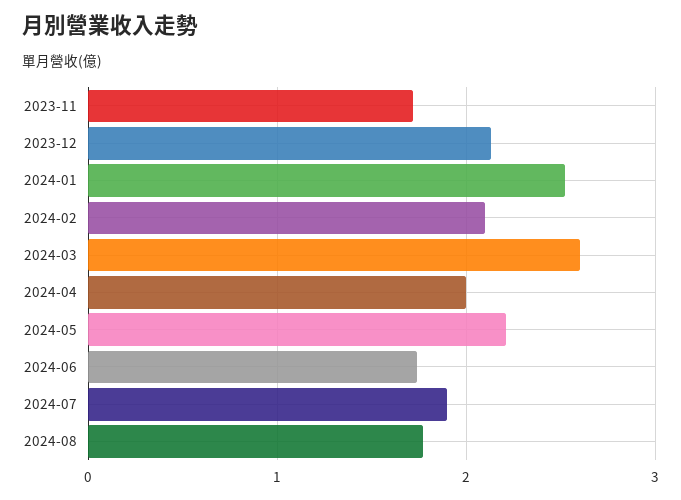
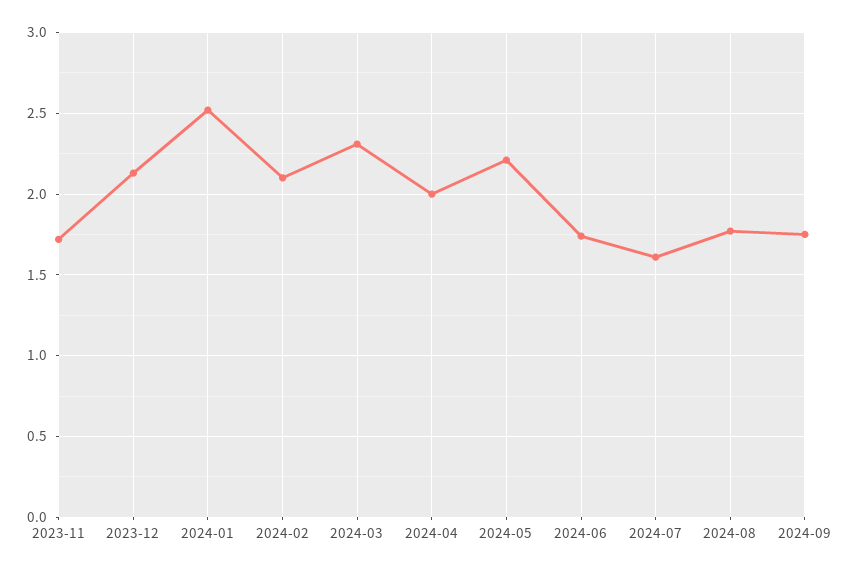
2024-03: 2.6 -> 2.3
2024-07: 1.9 -> 1.6
2024-09: none -> 1.75

